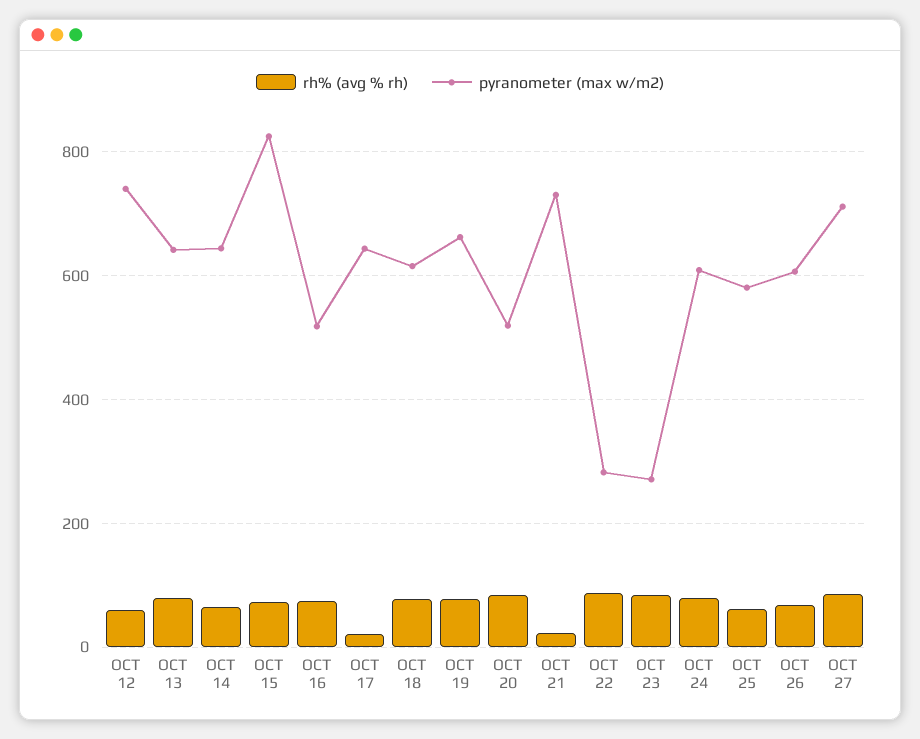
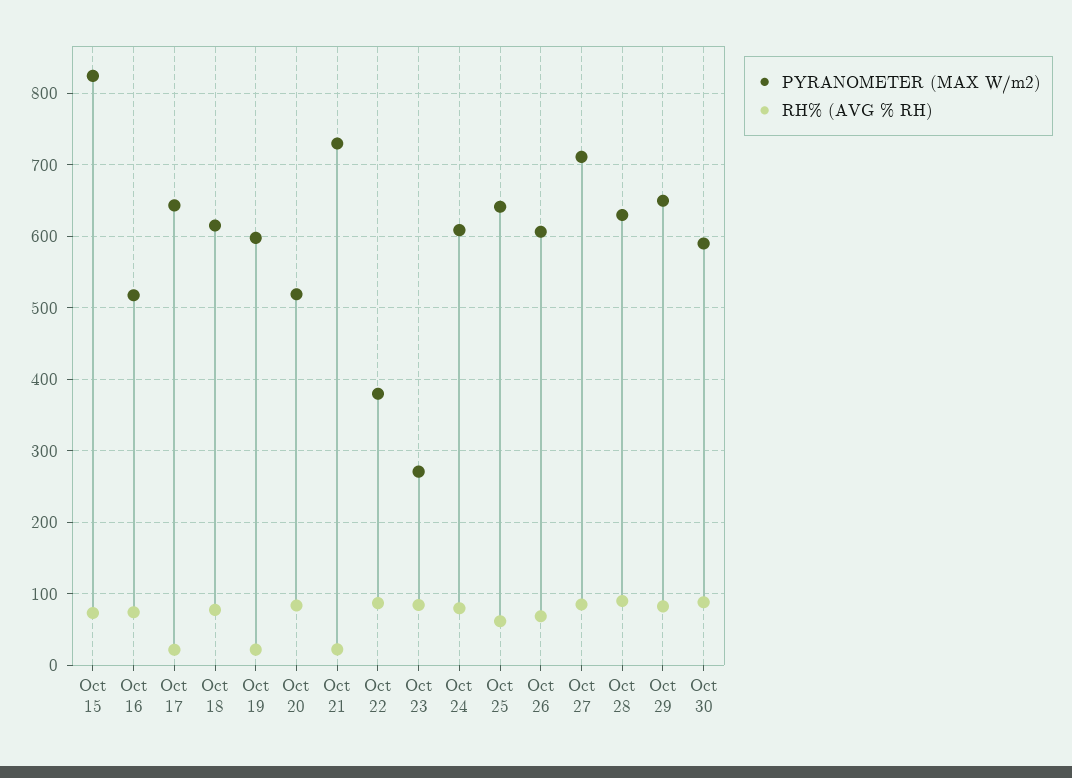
rh% (avg % rh), OCT 12: 60 -> none
pyranometer (max w/m2), OCT 12: 740 -> none
rh% (avg % rh), OCT 13: 80 -> none
pyranometer (max w/m2), OCT 13: 640 -> none
rh% (avg % rh), OCT 14: 60 -> none
pyranometer (max w/m2), OCT 14: 640 -> none
rh% (avg % rh), OCT 19: 80 -> 20
pyranometer (max w/m2), OCT 19: 660 -> 600
pyranometer (max w/m2), OCT 22: 280 -> 380
pyranometer (max w/m2), OCT 25: 580 -> 640
pyranometer (max w/m2), Oct 28: none -> 630
rh% (avg % rh), Oct 28: none -> 90
pyranometer (max w/m2), Oct 29: none -> 650
rh% (avg % rh), Oct 29: none -> 80
pyranometer (max w/m2), Oct 30: none -> 590
rh% (avg % rh), Oct 30: none -> 90

